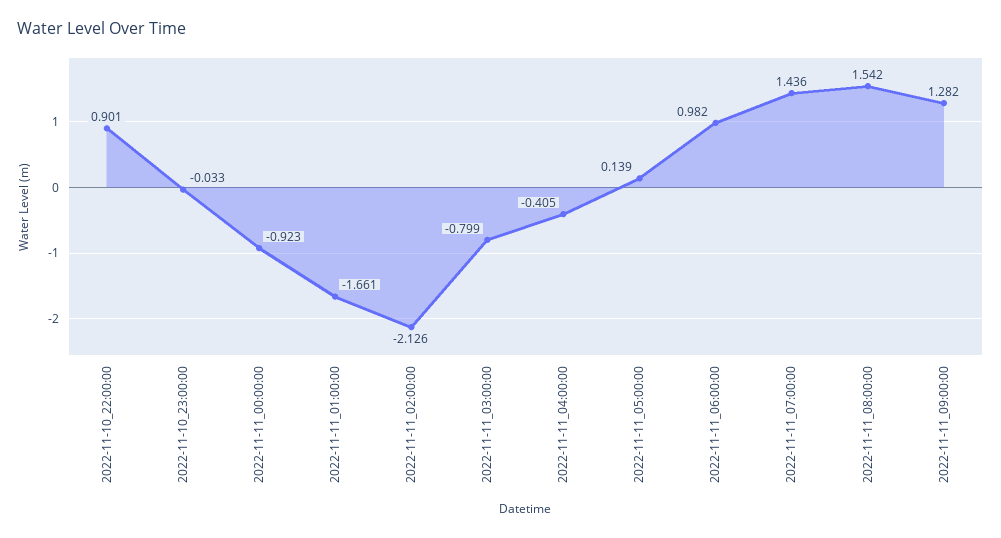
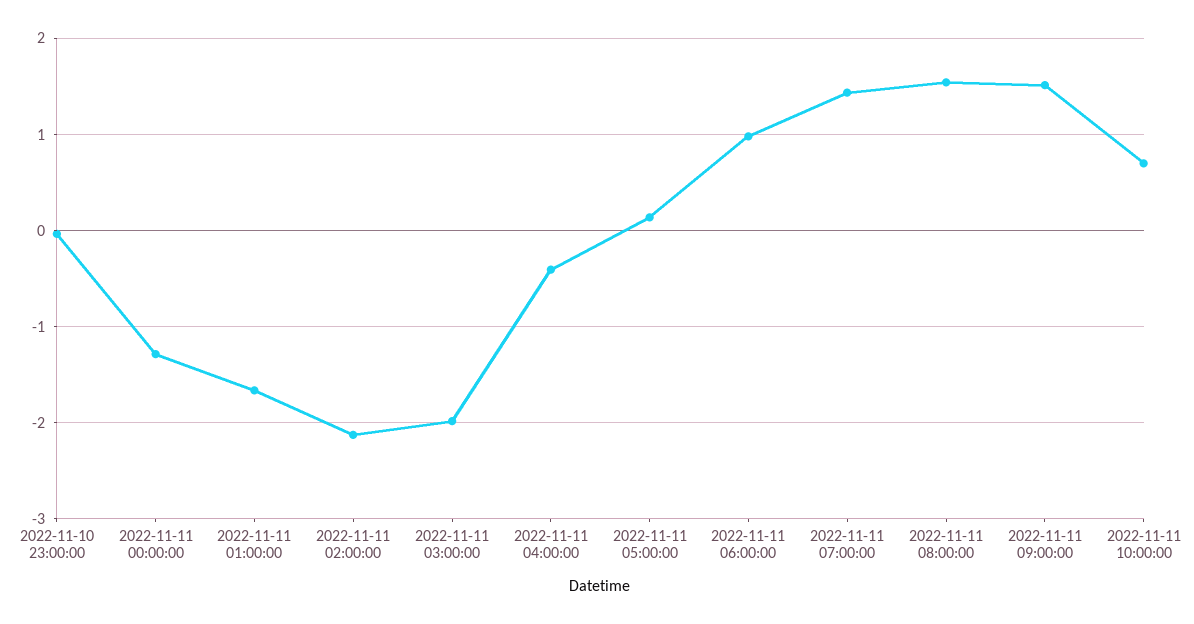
2022-11-10_22:00:00: 0.901 -> none
2022-11-11_00:00:00: -0.923 -> -1.3
2022-11-11_03:00:00: -0.799 -> -2
2022-11-11_09:00:00: 1.282 -> 1.5
2022-11-11 10:00:00: none -> 0.7

